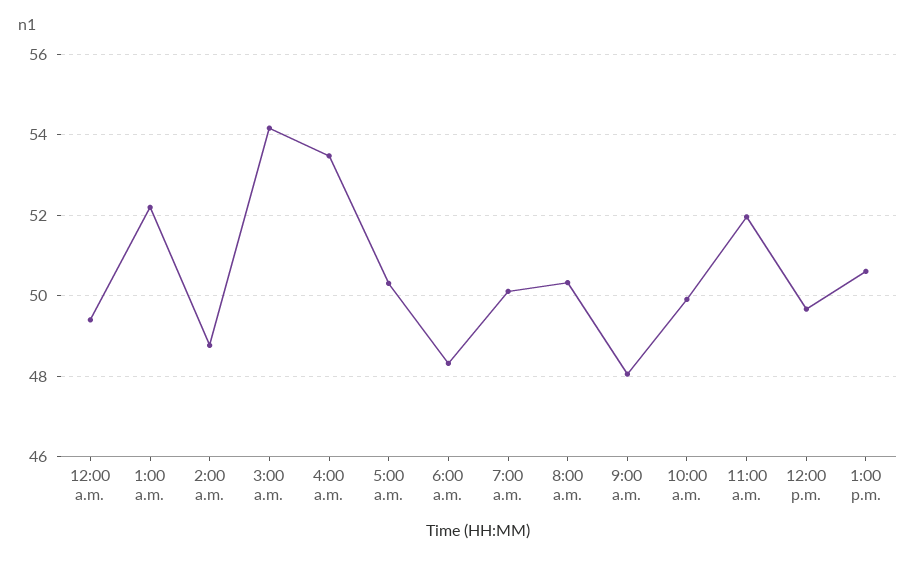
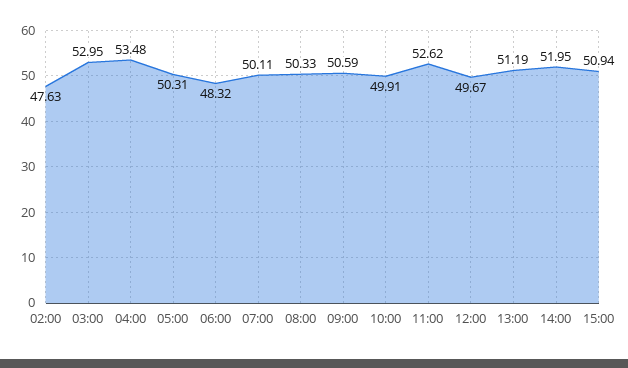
12:00 a.m.: 49.4 -> none
1:00 a.m.: 52.2 -> none
2:00 a.m.: 48.8 -> 47.63
3:00 a.m.: 54.2 -> 52.95
9:00 a.m.: 48 -> 50.59
11:00 a.m.: 52 -> 52.62
1:00 p.m.: 50.6 -> 51.19
14:00: none -> 51.95
15:00: none -> 50.94

